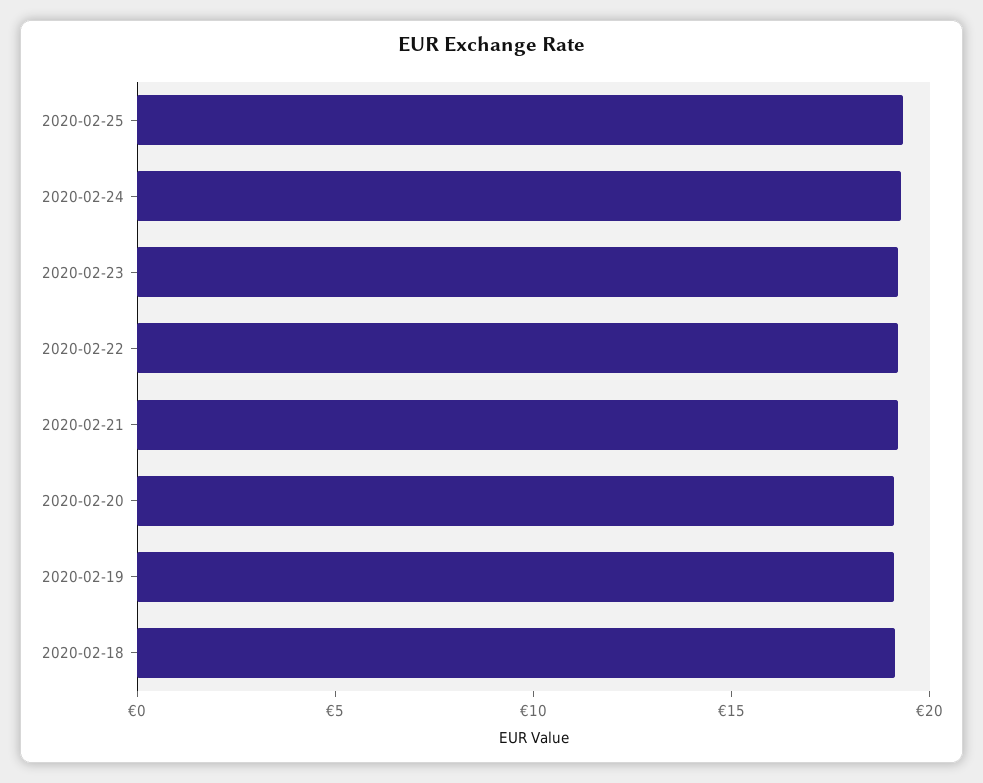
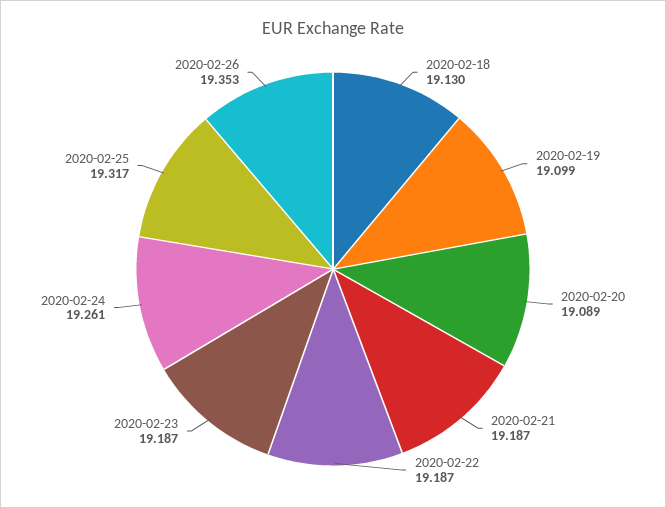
2020-02-26: none -> 19.353

